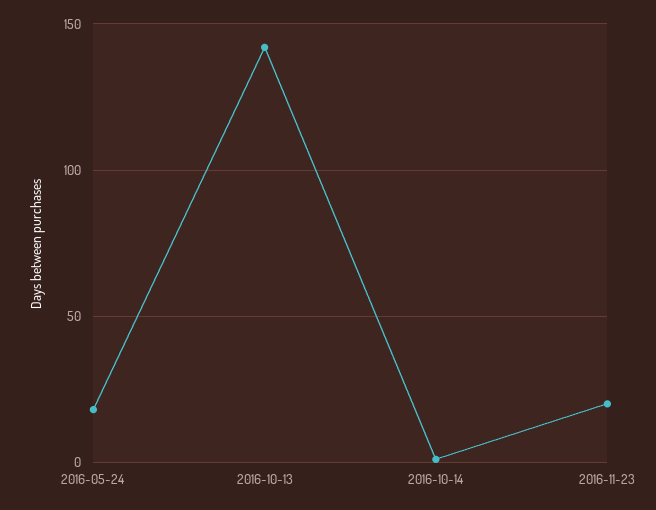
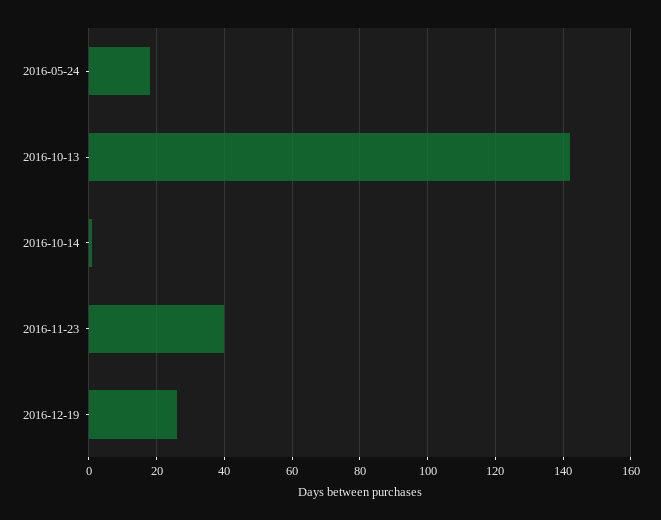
2016-11-23: 20 -> 40
2016-12-19: none -> 25

